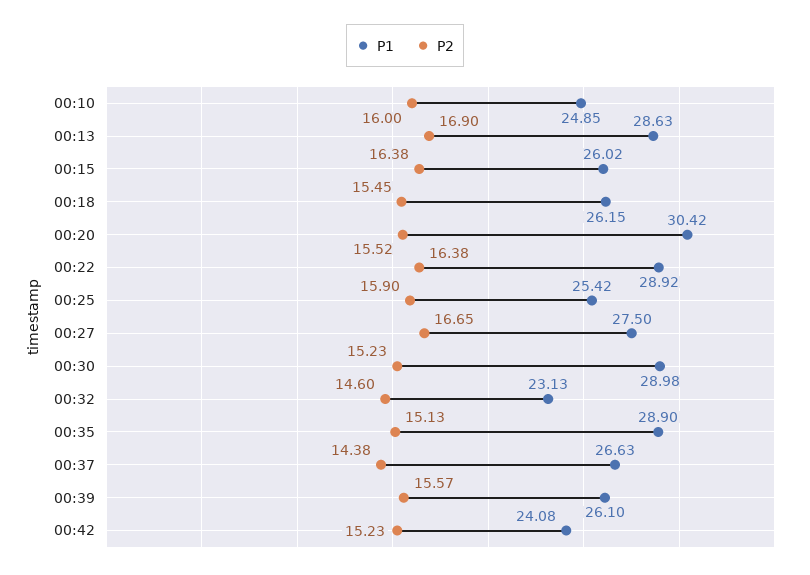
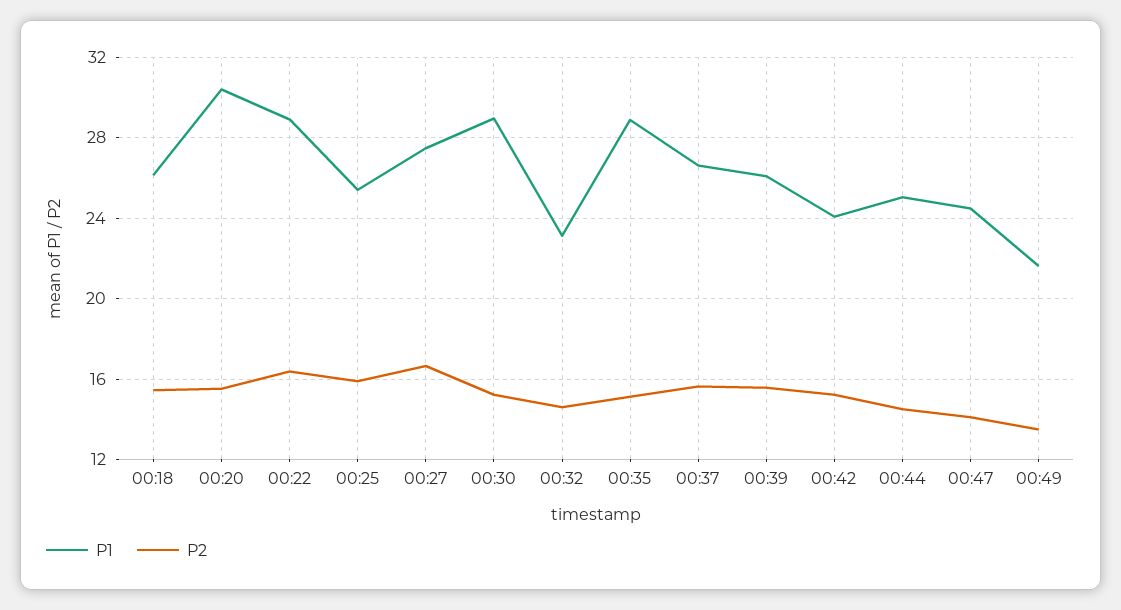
P1, 00:10: 24.85 -> none
P2, 00:10: 16 -> none
P1, 00:13: 28.63 -> none
P2, 00:13: 16.9 -> none
P1, 00:15: 26.02 -> none
P2, 00:15: 16.38 -> none
P2, 00:37: 14.38 -> 15.5
P1, 00:44: none -> 25
P2, 00:44: none -> 14.5
P1, 00:47: none -> 24.5
P2, 00:47: none -> 14
P1, 00:49: none -> 21.5
P2, 00:49: none -> 13.5

